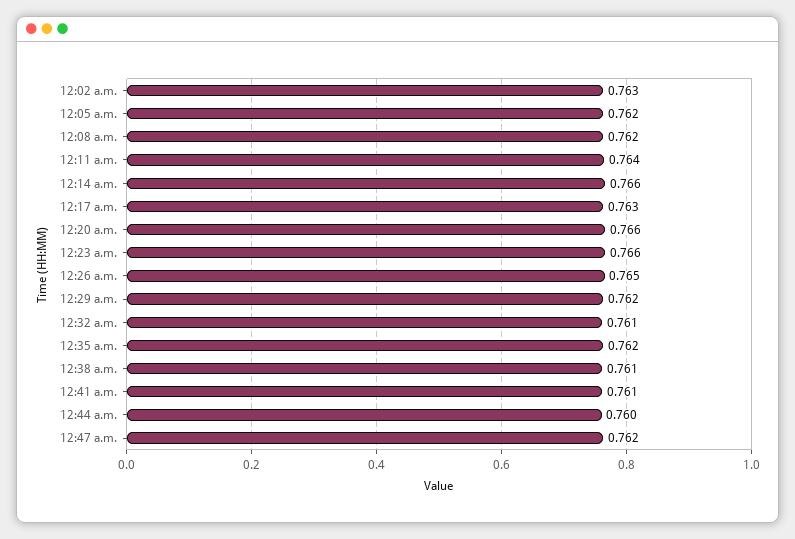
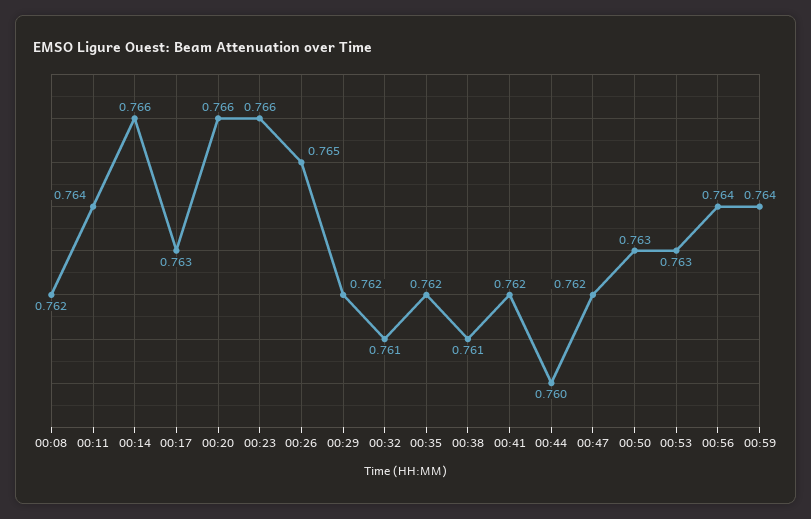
12:02 a.m.: 0.763 -> none
12:05 a.m.: 0.762 -> none
12:41 a.m.: 0.761 -> 0.762
00:50: none -> 0.763
00:53: none -> 0.763
00:56: none -> 0.764
00:59: none -> 0.764

